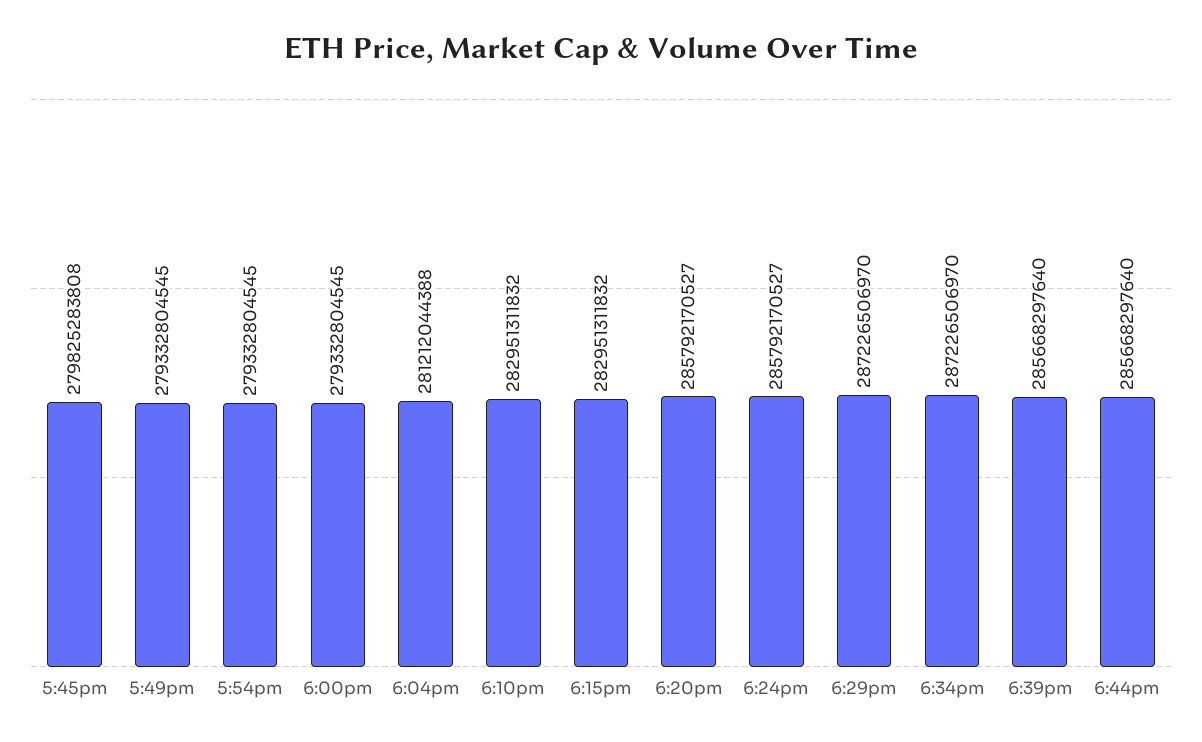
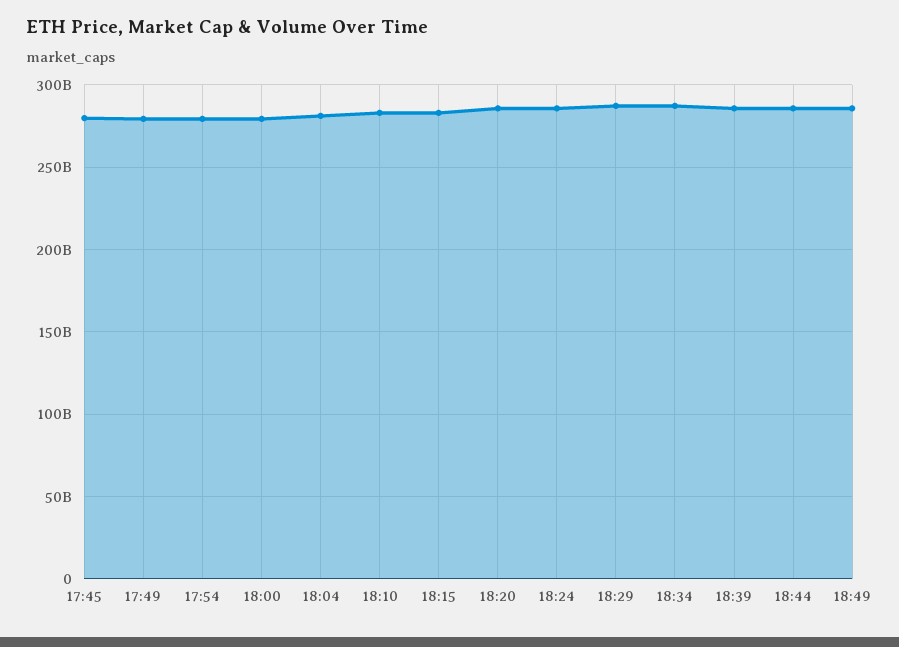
18:49: none -> 285000000000

